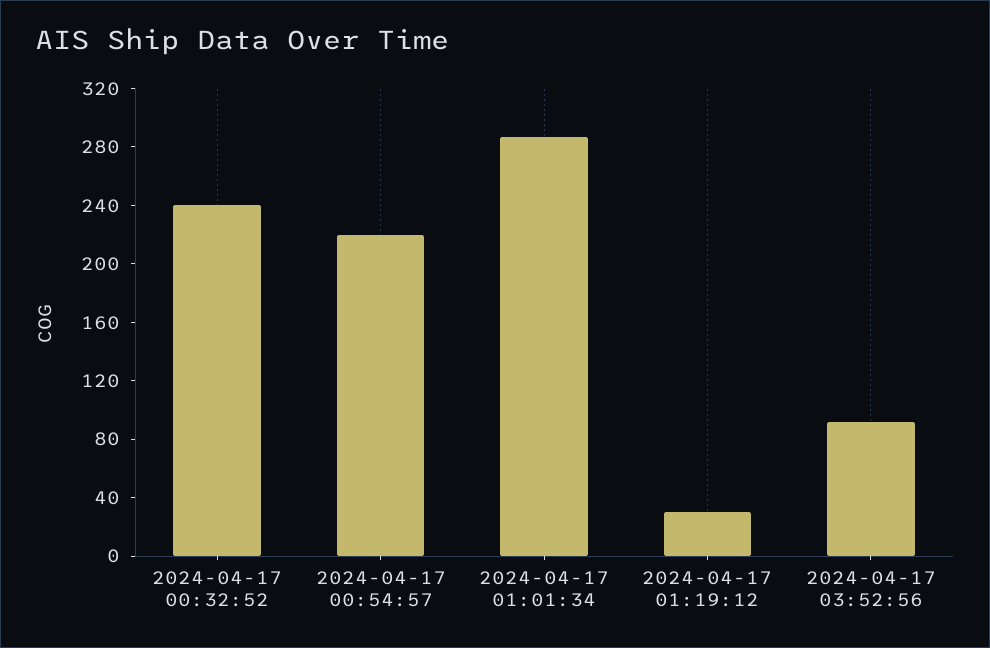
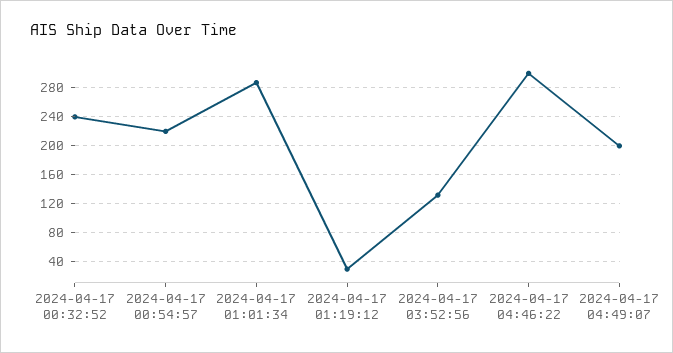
2024-04-17 03:52:56: 90 -> 130
2024-04-17 04:46:22: none -> 300
2024-04-17 04:49:07: none -> 200

